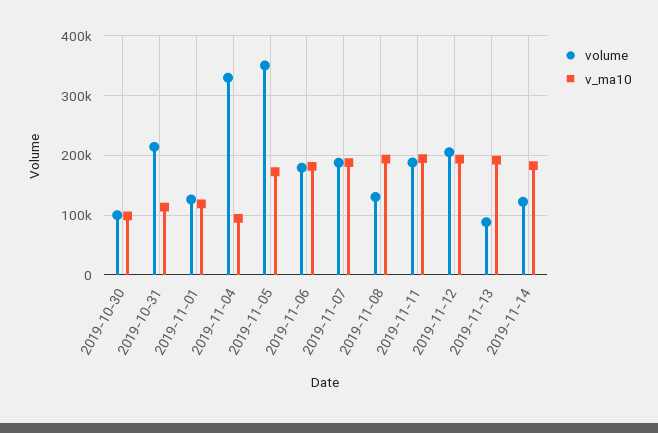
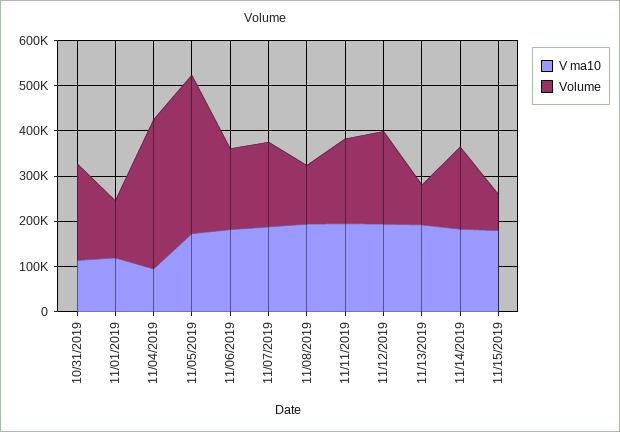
volume, 2019-10-30: 100000 -> none
v_ma10, 2019-10-30: 100000 -> none
volume, 2019-11-14: 120000 -> 180000
v_ma10, 11/15/2019: none -> 180000
volume, 11/15/2019: none -> 80000

